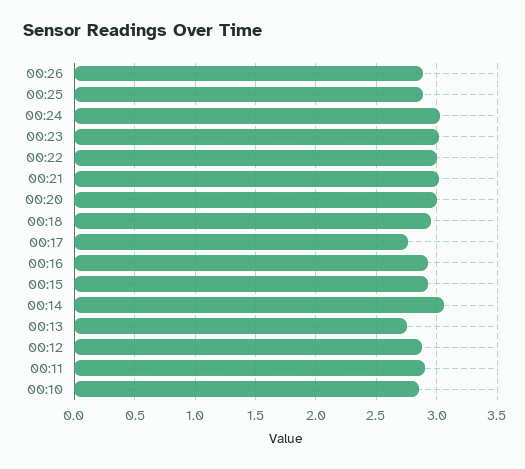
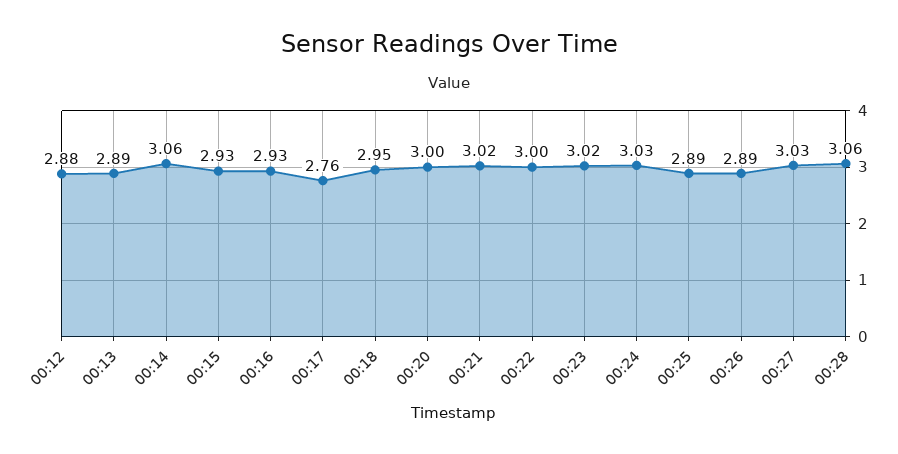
00:13: 2.75 -> 2.89
00:11: 2.9 -> none
00:10: 2.85 -> none
00:27: none -> 3.03
00:28: none -> 3.06

